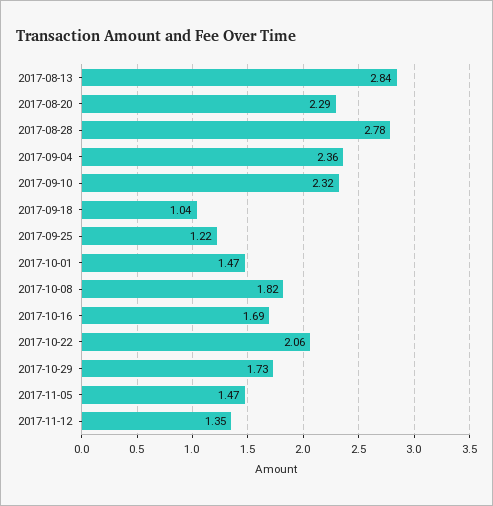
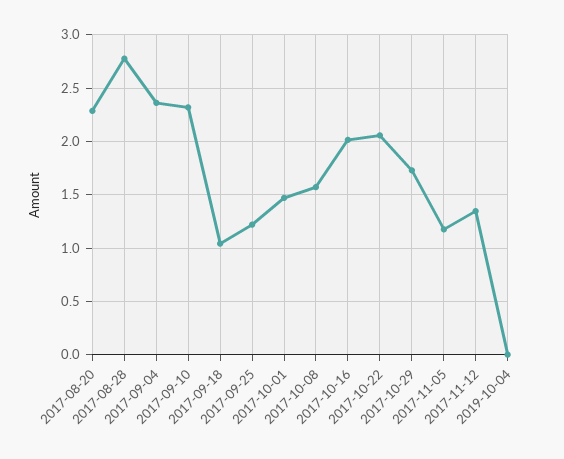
2017-08-13: 2.84 -> none
2017-10-08: 1.82 -> 1.6
2017-10-16: 1.69 -> 2
2017-11-05: 1.47 -> 1.2
2019-10-04: none -> 0

